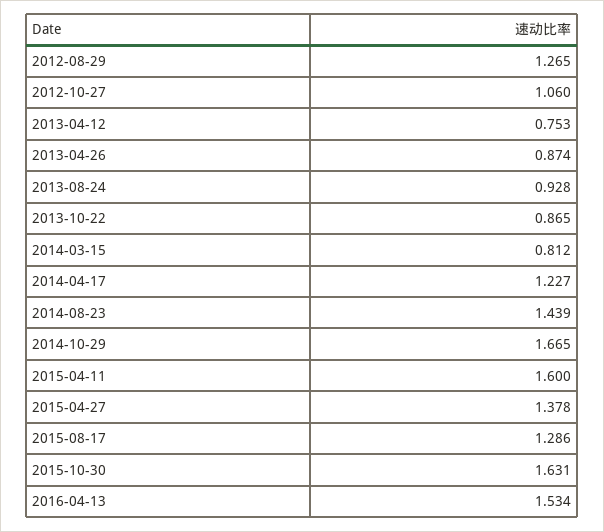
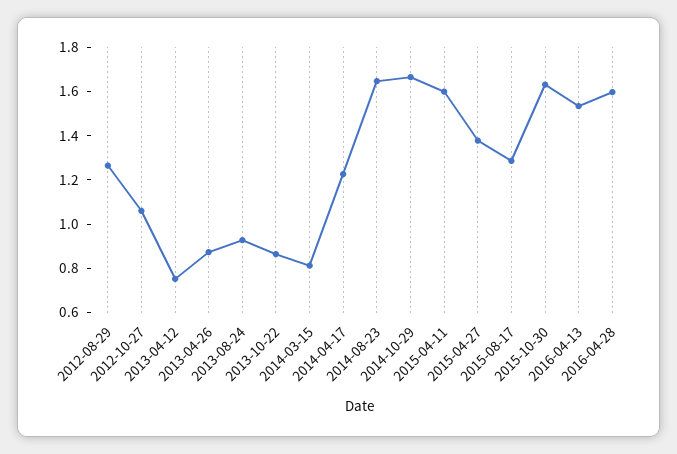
2014-08-23: 1.439 -> 1.65
2016-04-28: none -> 1.6

